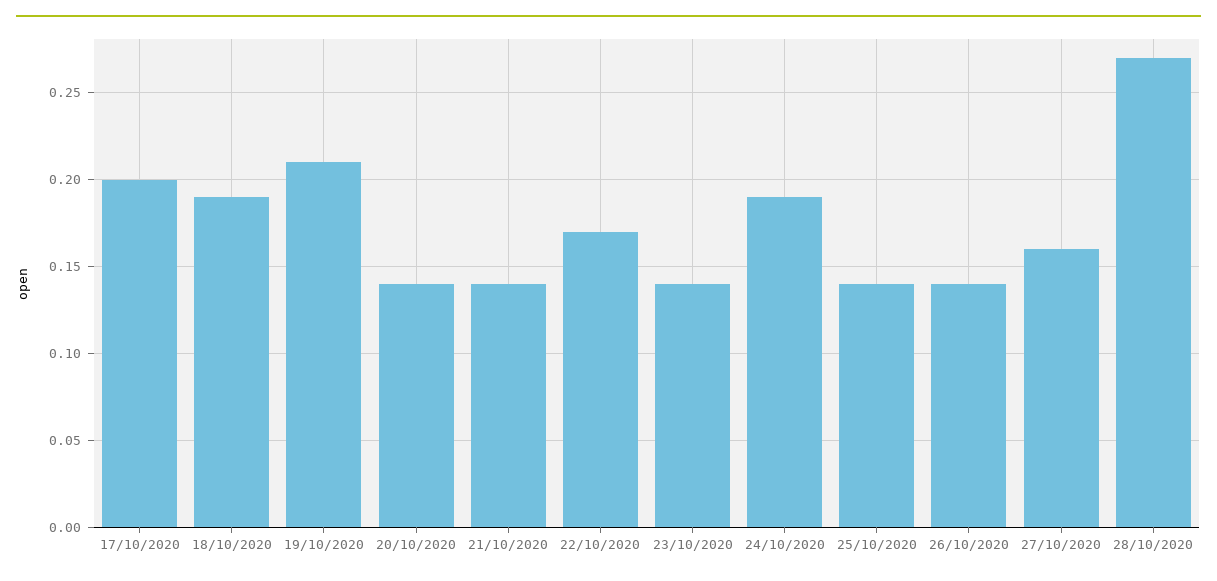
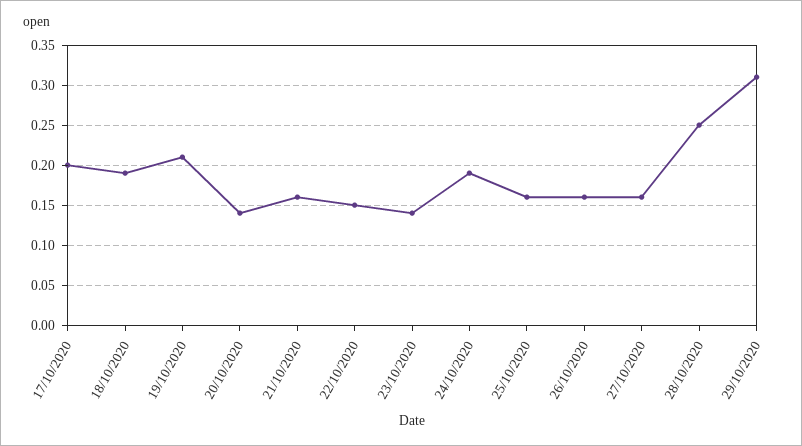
21/10/2020: 0.14 -> 0.16
22/10/2020: 0.17 -> 0.15
25/10/2020: 0.14 -> 0.16
26/10/2020: 0.14 -> 0.16
28/10/2020: 0.27 -> 0.25
29/10/2020: none -> 0.31

